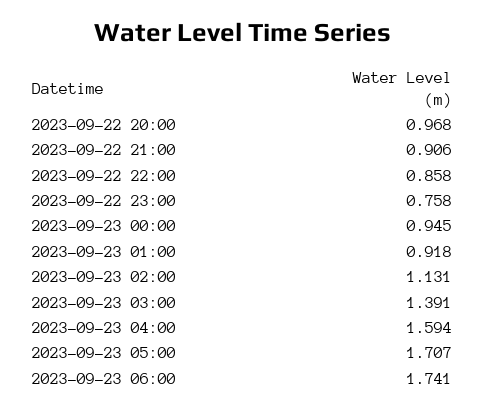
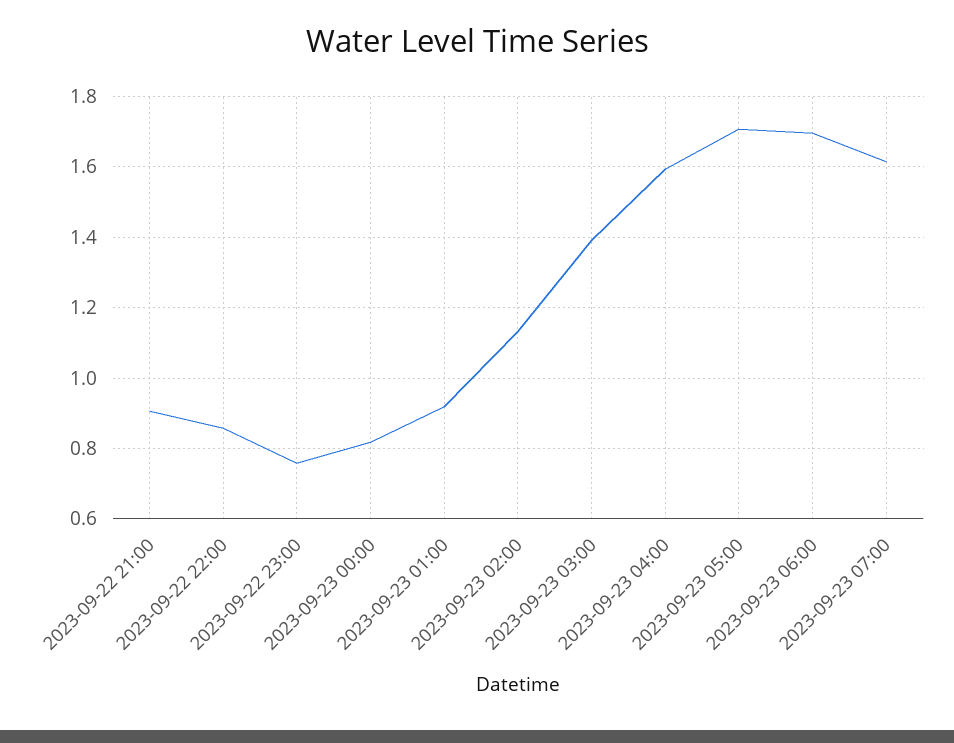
2023-09-22 20:00: 0.968 -> none
2023-09-23 00:00: 0.945 -> 0.82
2023-09-23 06:00: 1.741 -> 1.7
2023-09-23 07:00: none -> 1.62

